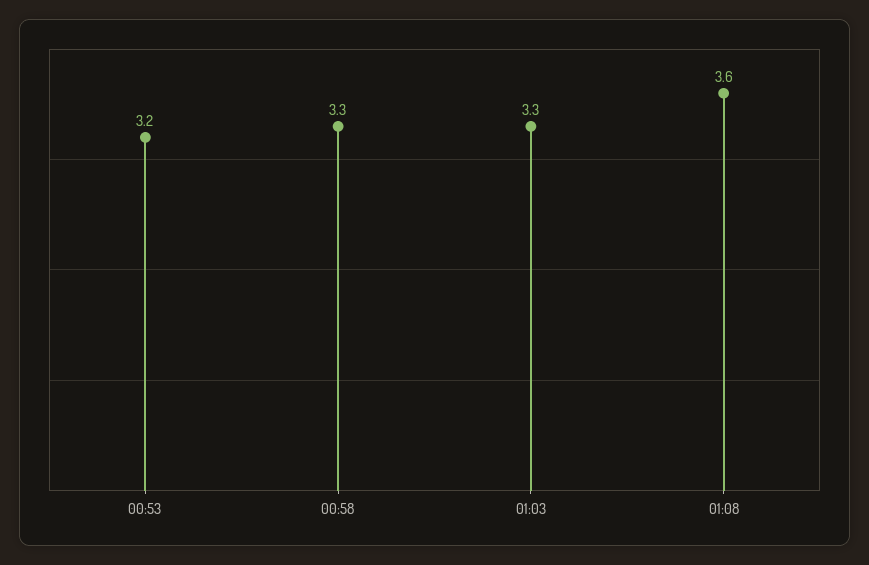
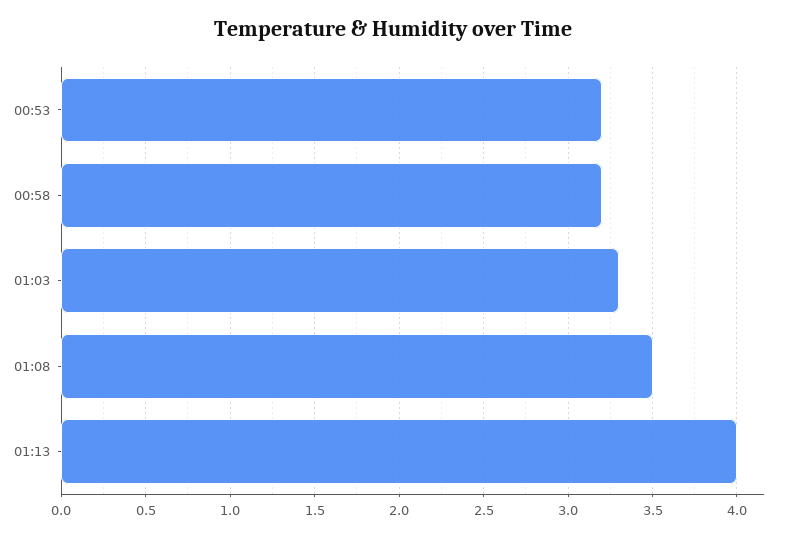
00:58: 3.3 -> 3.2
01:08: 3.6 -> 3.5
01:13: none -> 4

